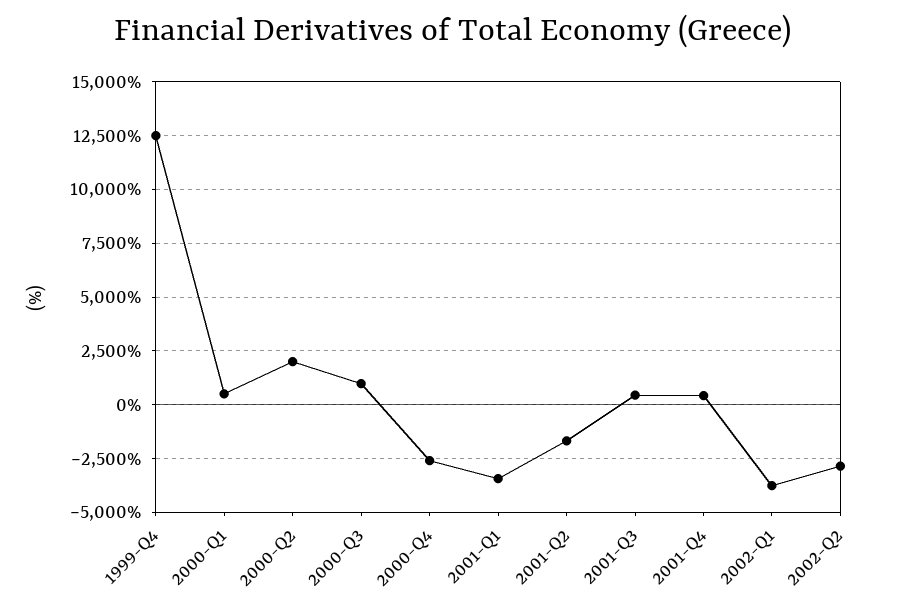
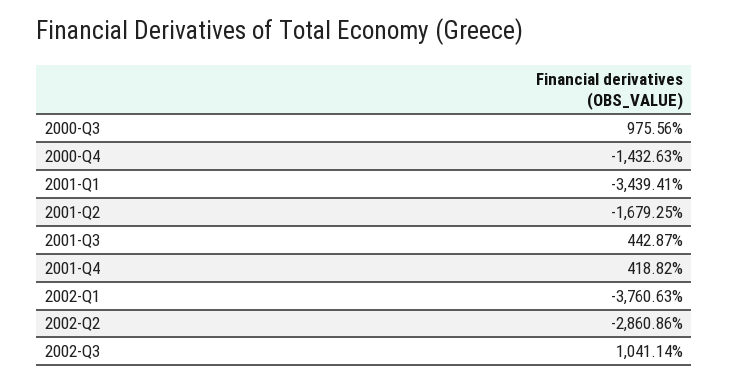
1999-Q4: 12500 -> none
2000-Q1: 500 -> none
2000-Q2: 2000 -> none
2000-Q4: -2500 -> -1432.63
2002-Q3: none -> 1041.14

